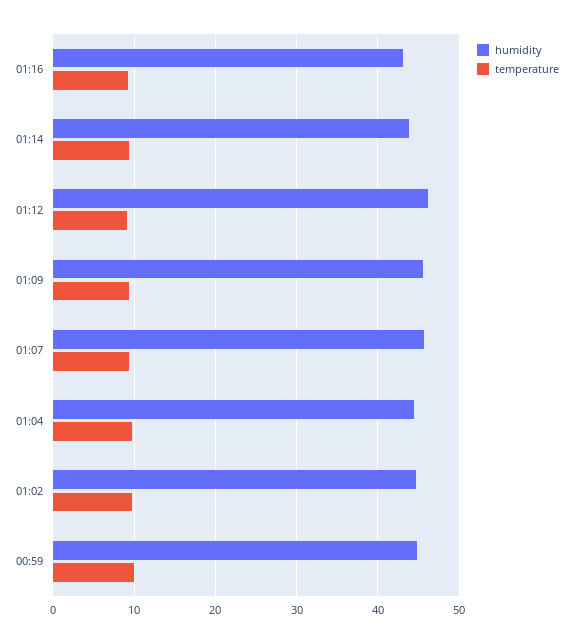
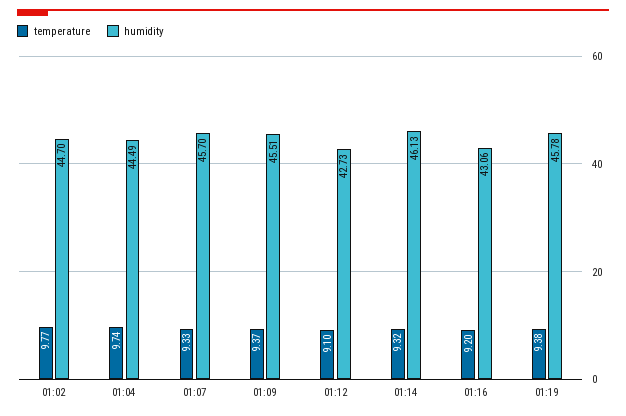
humidity, 01:14: 44 -> 46.13
humidity, 01:12: 46 -> 42.73
humidity, 00:59: 45 -> none
temperature, 00:59: 10 -> none
temperature, 01:19: none -> 9.38
humidity, 01:19: none -> 45.78

